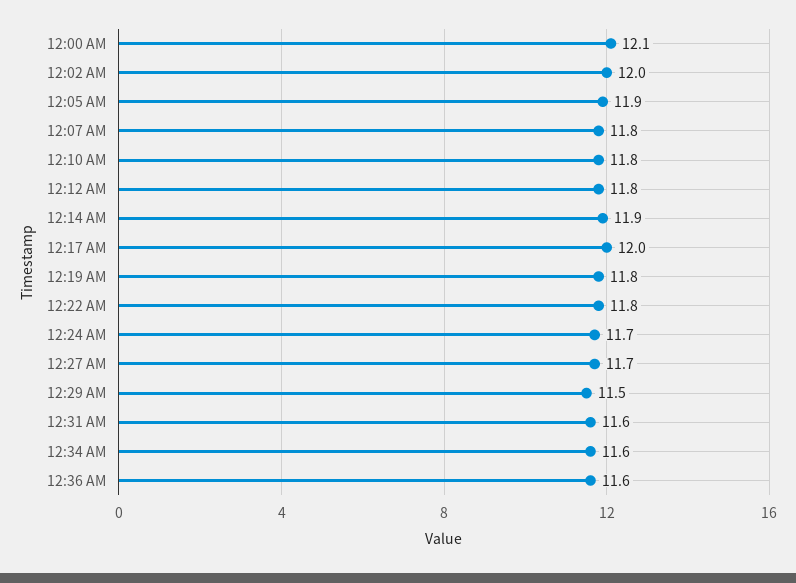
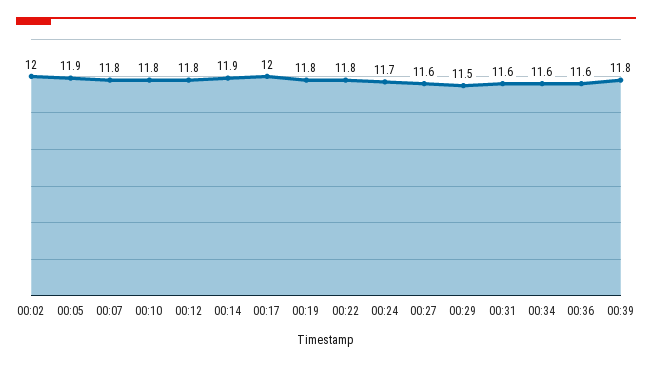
12:00 AM: 12.1 -> none
12:27 AM: 11.7 -> 11.6
00:39: none -> 11.8

